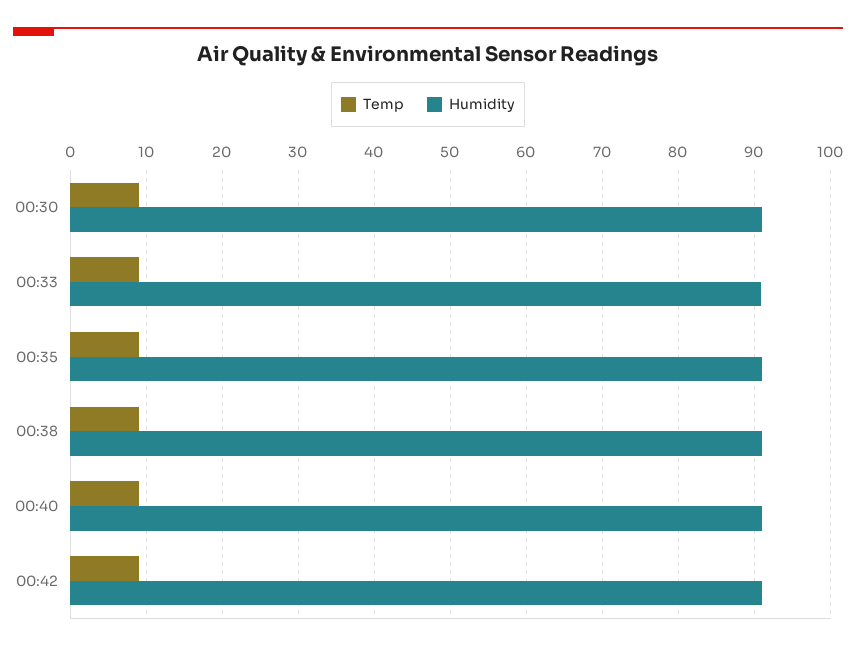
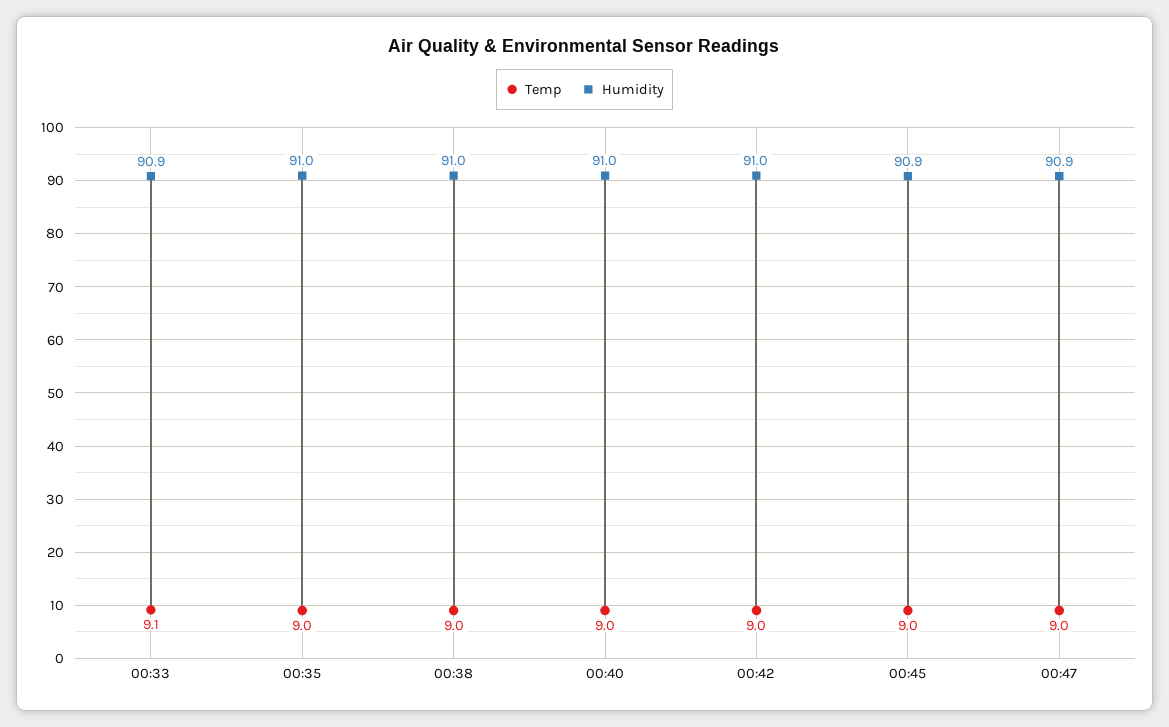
Temp, 00:30: 9 -> none
Humidity, 00:30: 91 -> none
Temp, 00:45: none -> 9
Humidity, 00:45: none -> 90.9
Temp, 00:47: none -> 9
Humidity, 00:47: none -> 90.9

